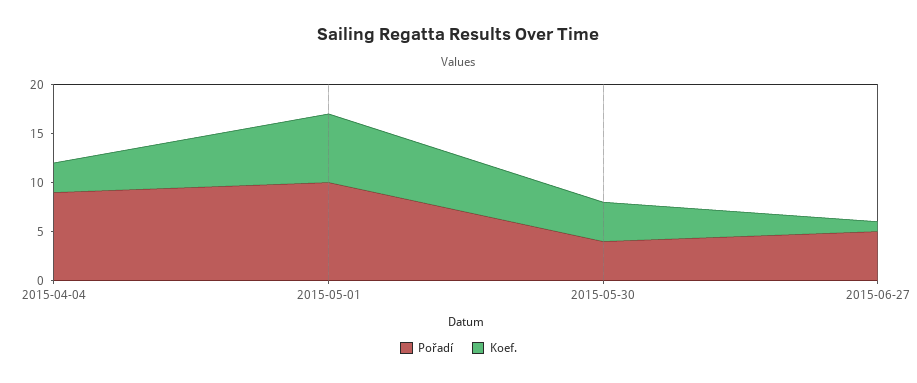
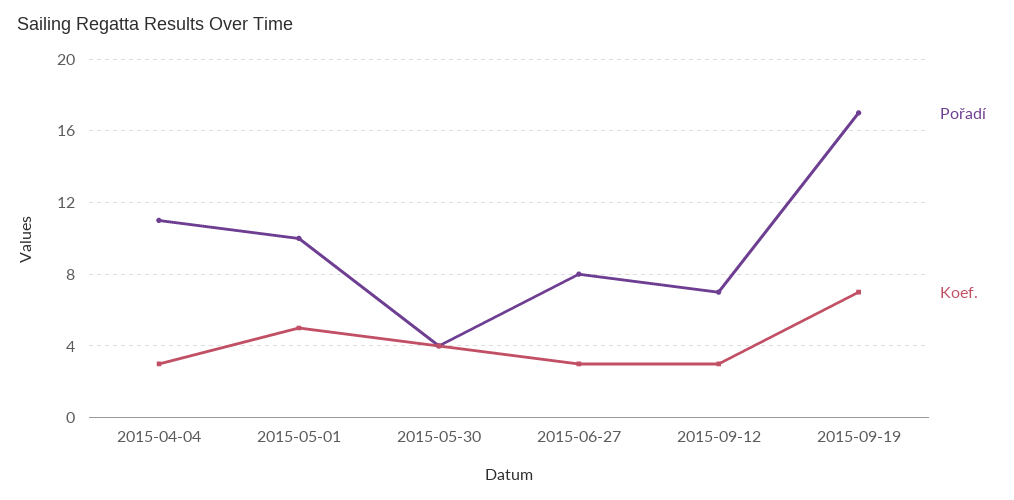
Pořadí, 2015-04-04: 9 -> 11
Koef., 2015-05-01: 7 -> 5
Pořadí, 2015-06-27: 5 -> 8
Koef., 2015-06-27: 1 -> 3
Pořadí, 2015-09-12: none -> 7
Koef., 2015-09-12: none -> 3
Pořadí, 2015-09-19: none -> 17
Koef., 2015-09-19: none -> 7

